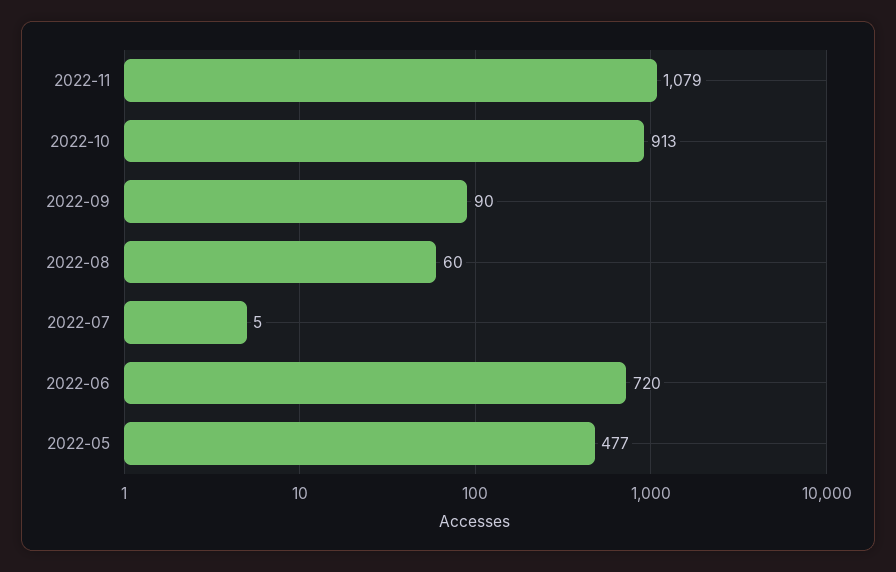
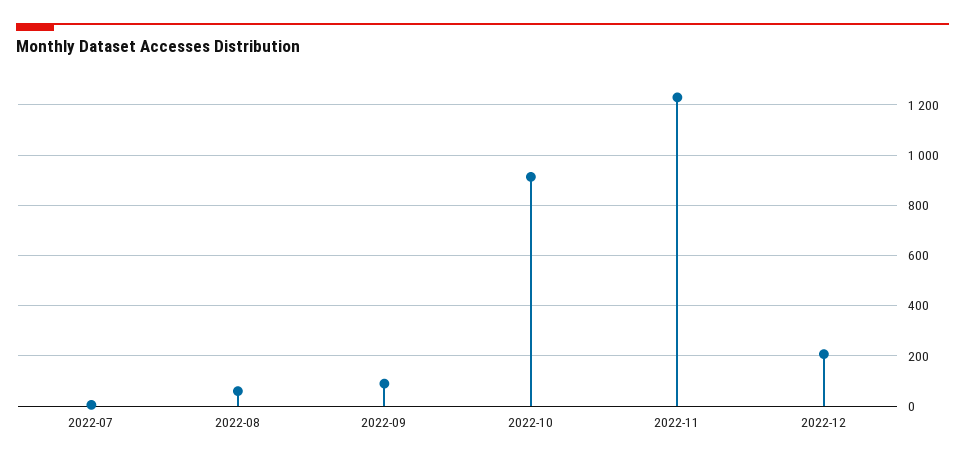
2022-11: 1079 -> 1225
2022-06: 720 -> none
2022-05: 477 -> none
2022-12: none -> 200

